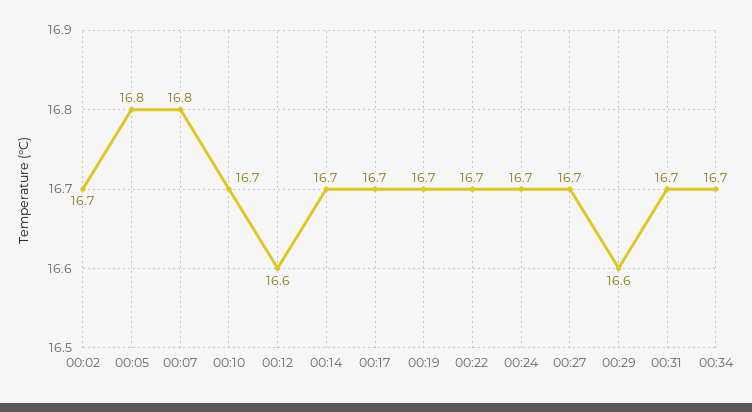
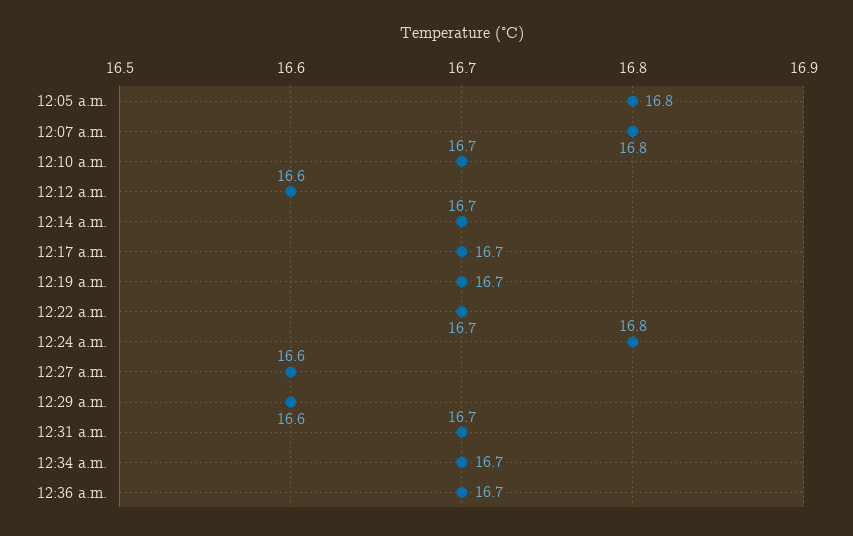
00:02: 16.7 -> none
00:24: 16.7 -> 16.8
00:27: 16.7 -> 16.6
12:36 a.m.: none -> 16.7

